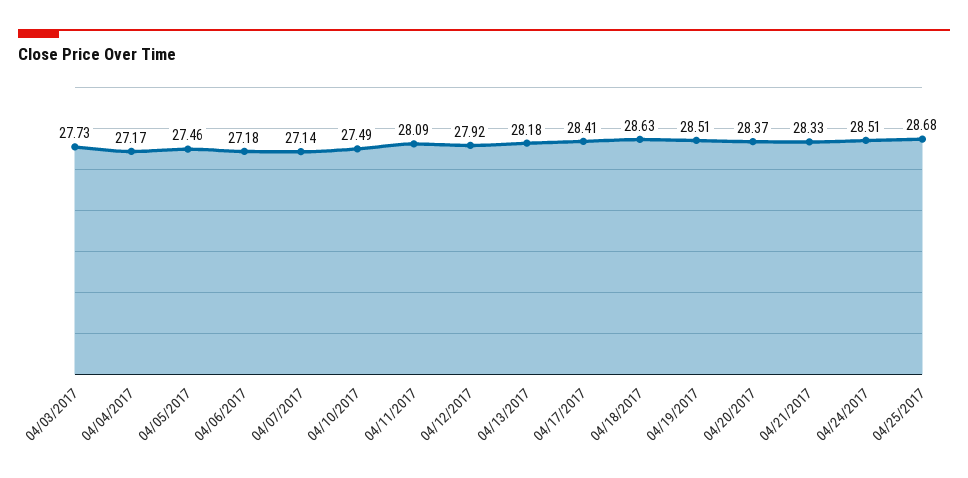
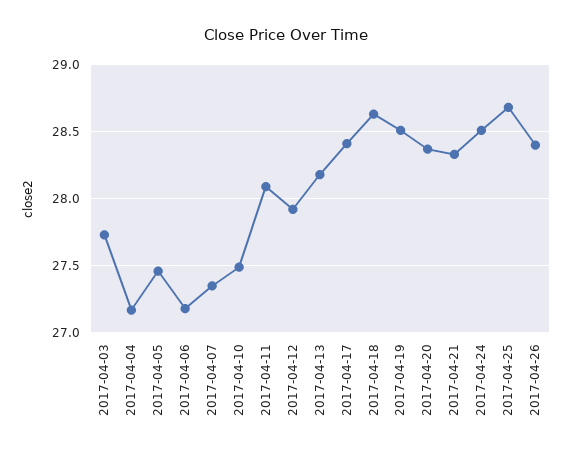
04/07/2017: 27.14 -> 27.35
2017-04-26: none -> 28.4

